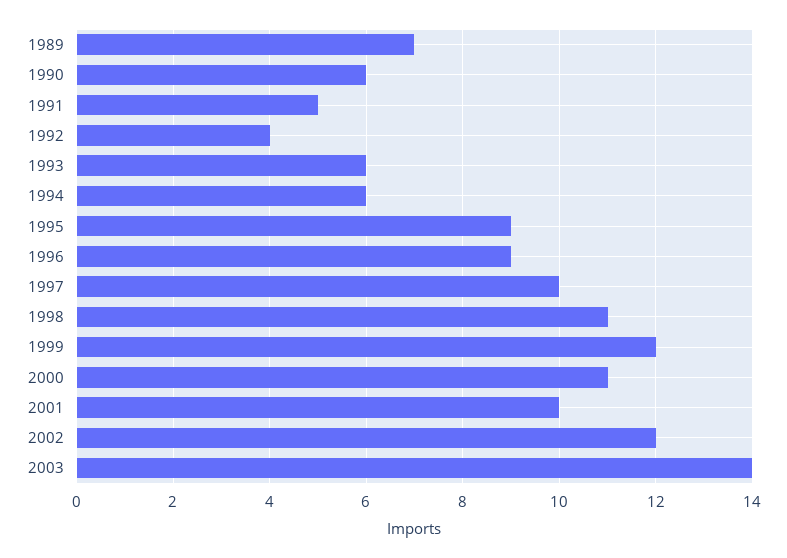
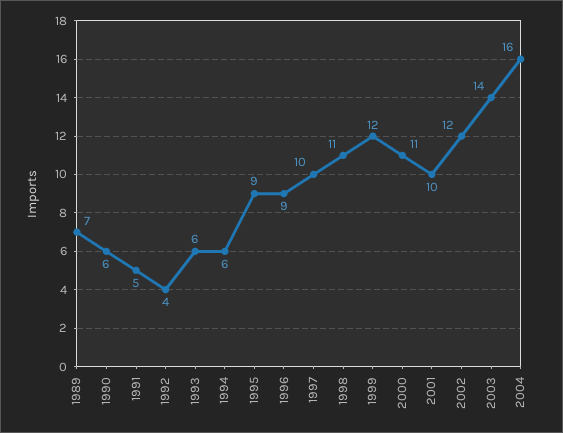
2004: none -> 16

